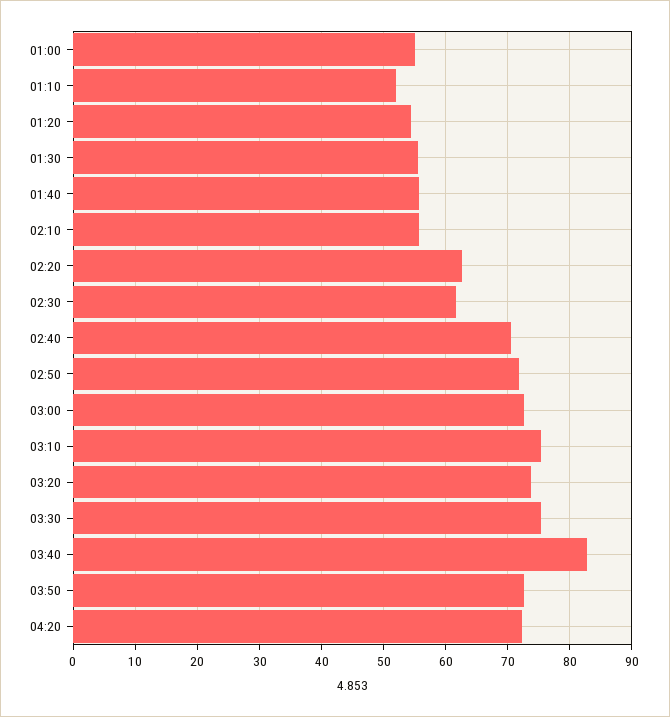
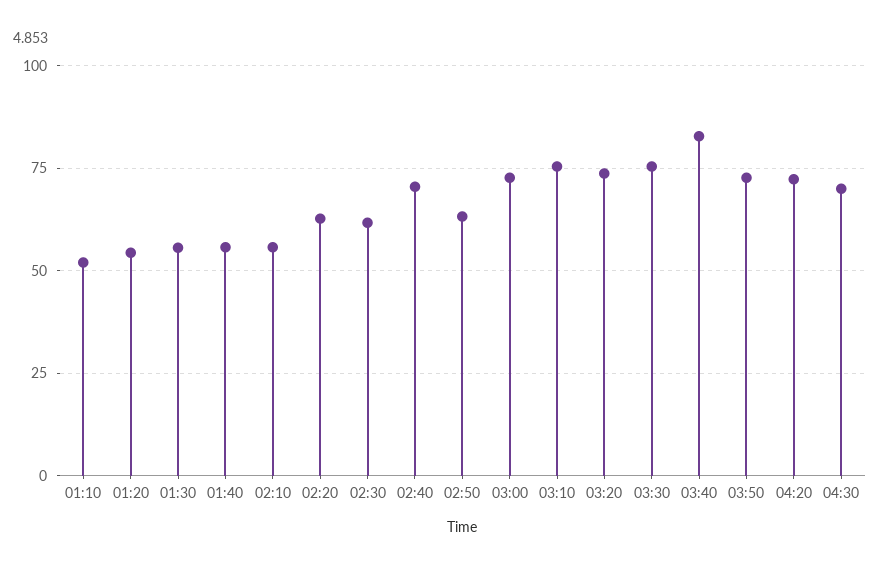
01:00: 55 -> none
02:50: 72 -> 62.5
04:30: none -> 70

